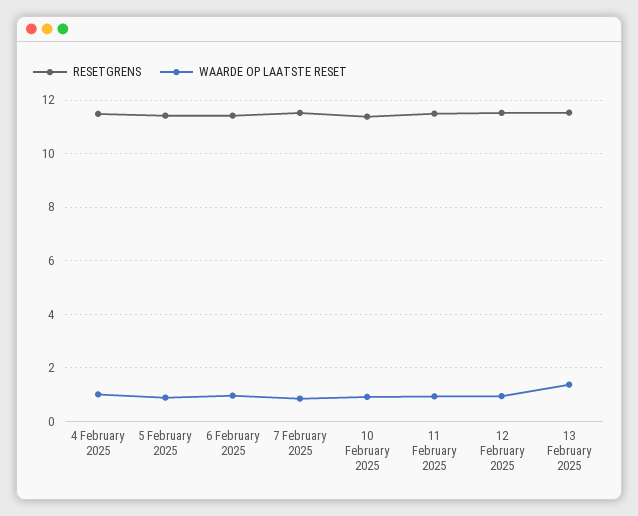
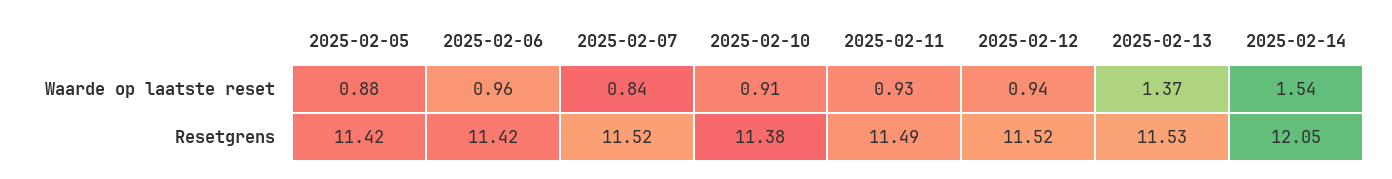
RESETGRENS, 4 February 2025: 11.5 -> none
WAARDE OP LAATSTE RESET, 4 February 2025: 1 -> none
WAARDE OP LAATSTE RESET, 2025-02-14: none -> 1.54
RESETGRENS, 2025-02-14: none -> 12.05

